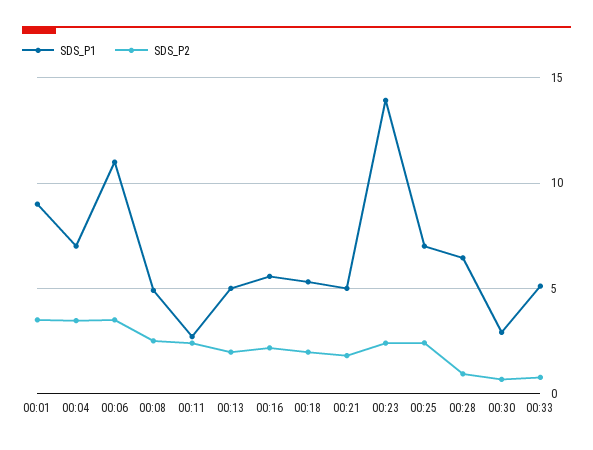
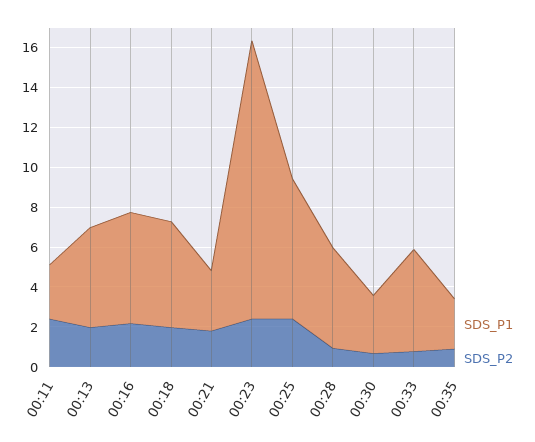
SDS_P1, 00:01: 9 -> none
SDS_P2, 00:01: 3.5 -> none
SDS_P1, 00:04: 7 -> none
SDS_P2, 00:04: 3.5 -> none
SDS_P1, 00:06: 11 -> none
SDS_P2, 00:06: 3.5 -> none
SDS_P1, 00:08: 5 -> none
SDS_P2, 00:08: 2.5 -> none
SDS_P1, 00:21: 5 -> 3
SDS_P1, 00:28: 6.5 -> 5
SDS_P1, 00:35: none -> 2.5
SDS_P2, 00:35: none -> 1

